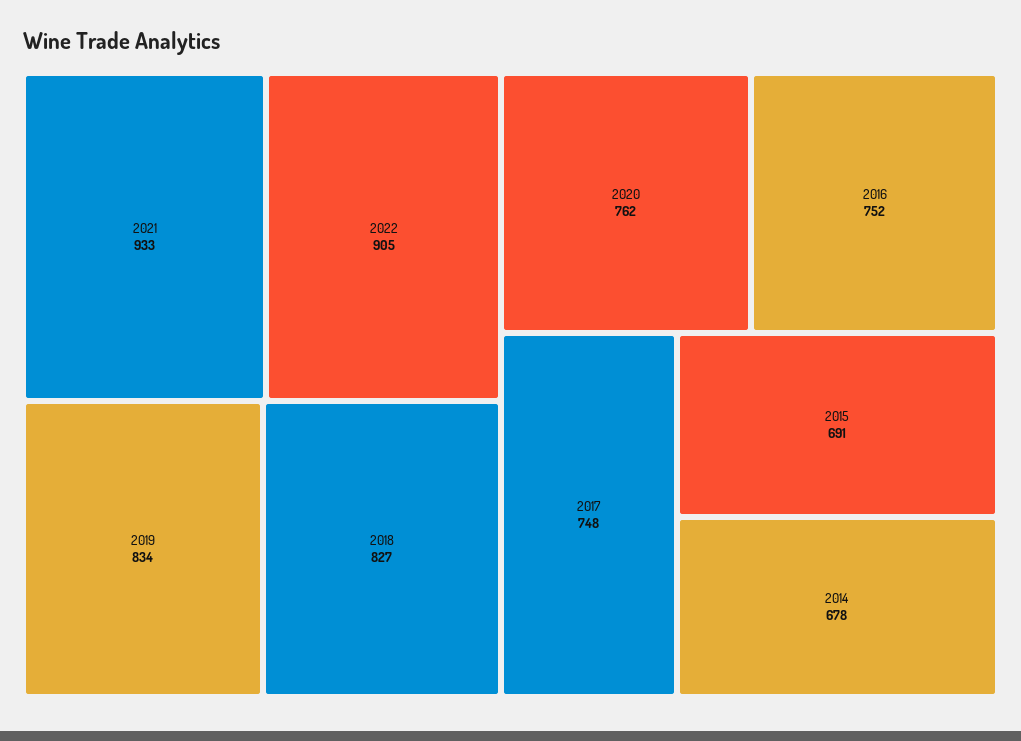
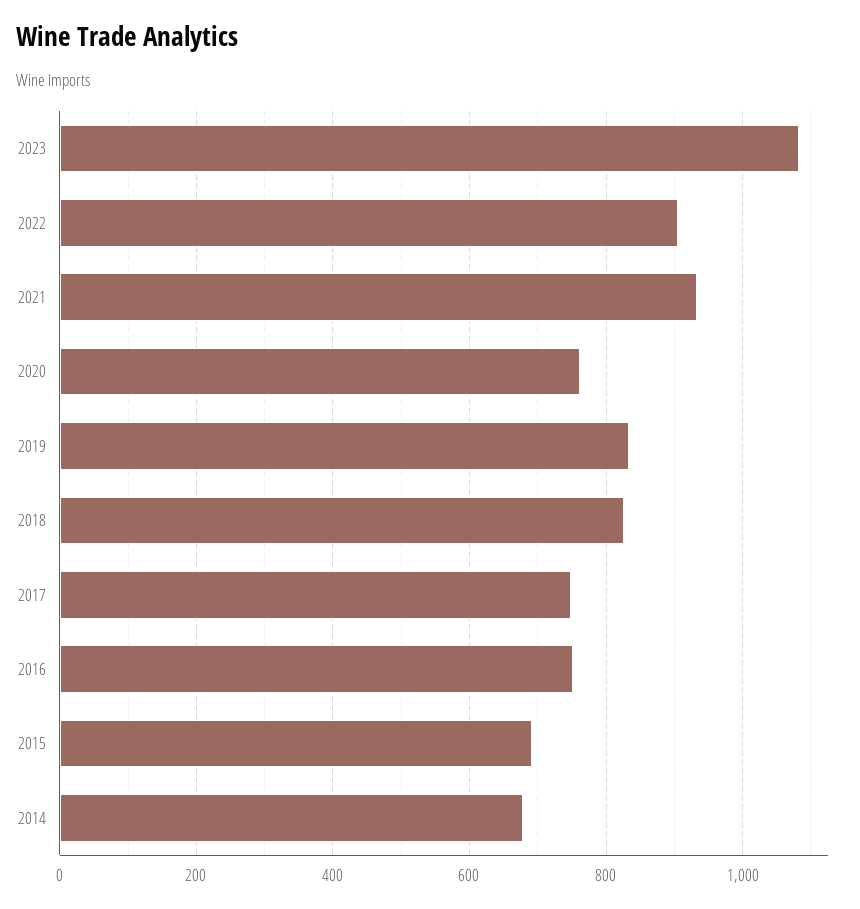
2023: none -> 1080

